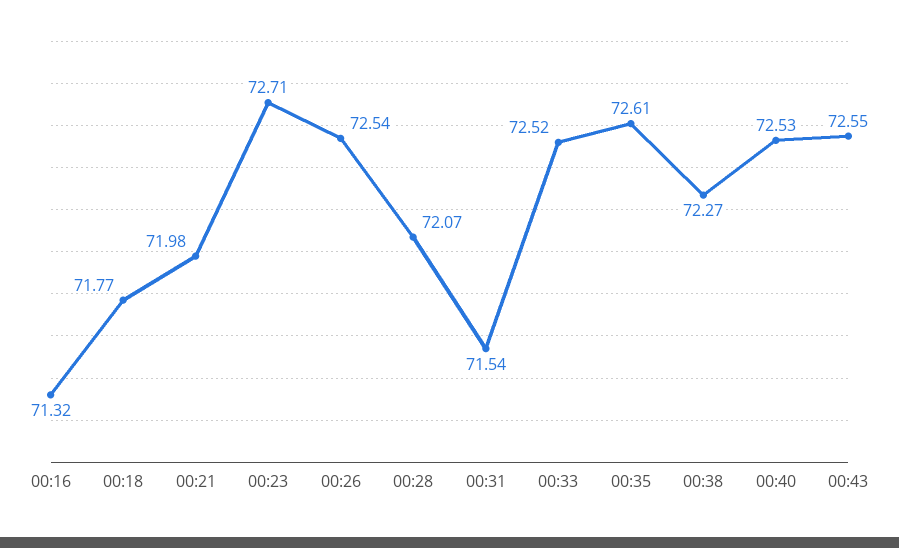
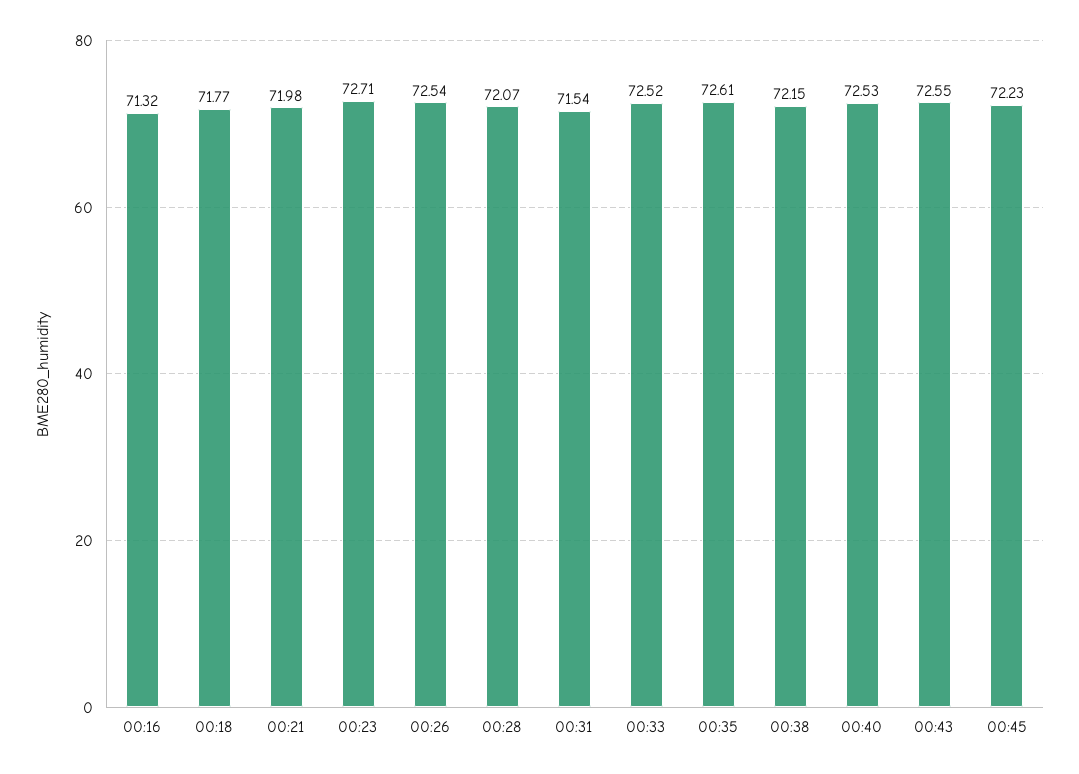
00:38: 72.27 -> 72.15
00:45: none -> 72.23

